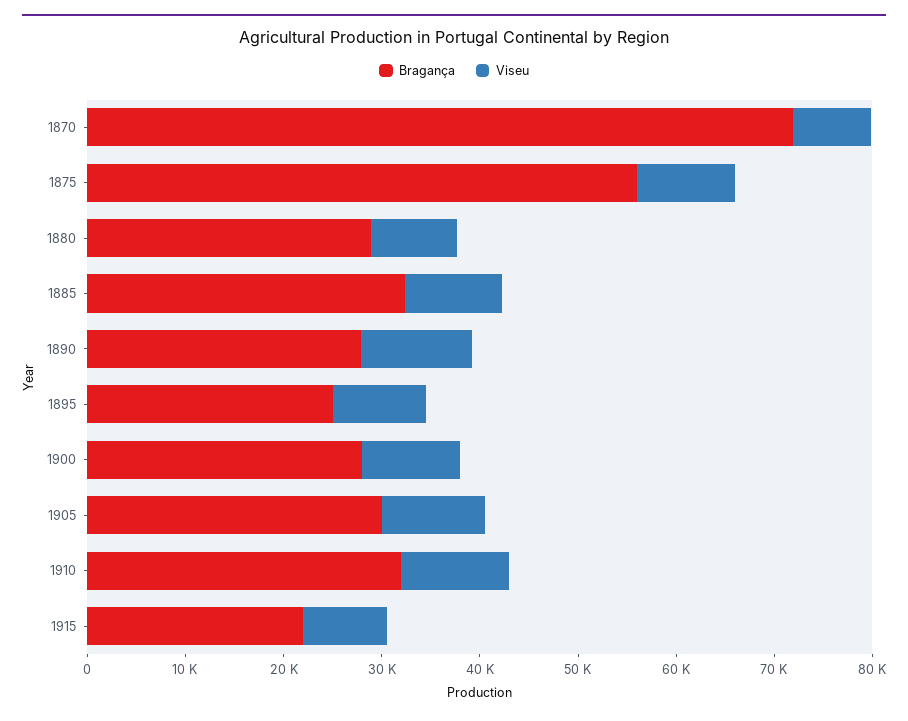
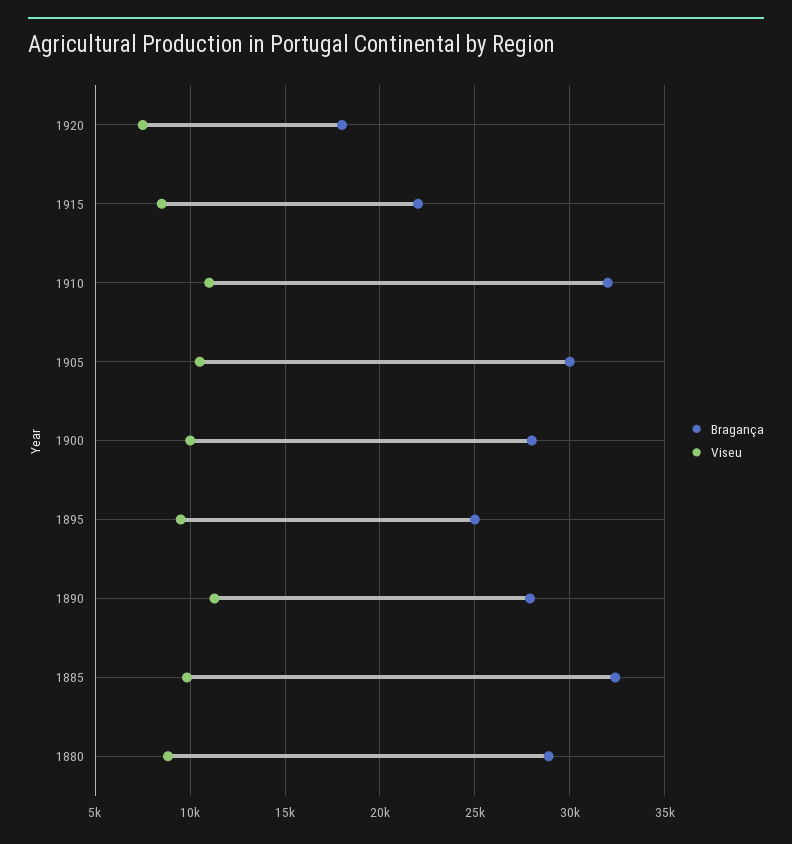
Bragança, 1870: 72000 -> none
Viseu, 1870: 8000 -> none
Bragança, 1875: 56000 -> none
Viseu, 1875: 10000 -> none
Bragança, 1920: none -> 18000
Viseu, 1920: none -> 7500

